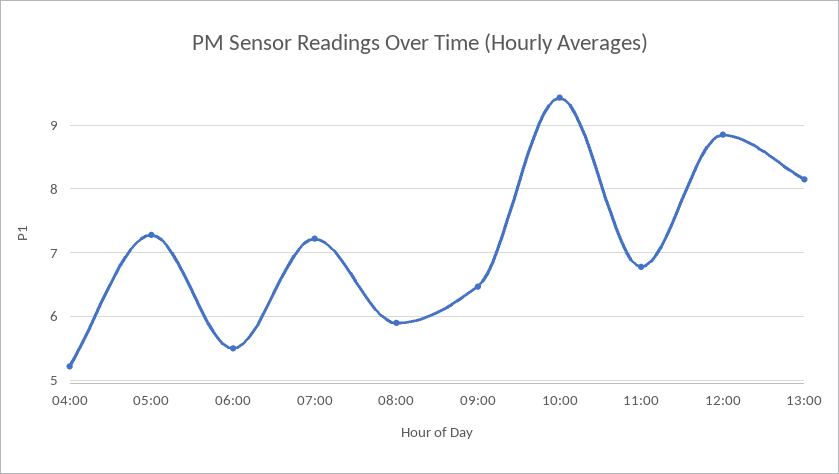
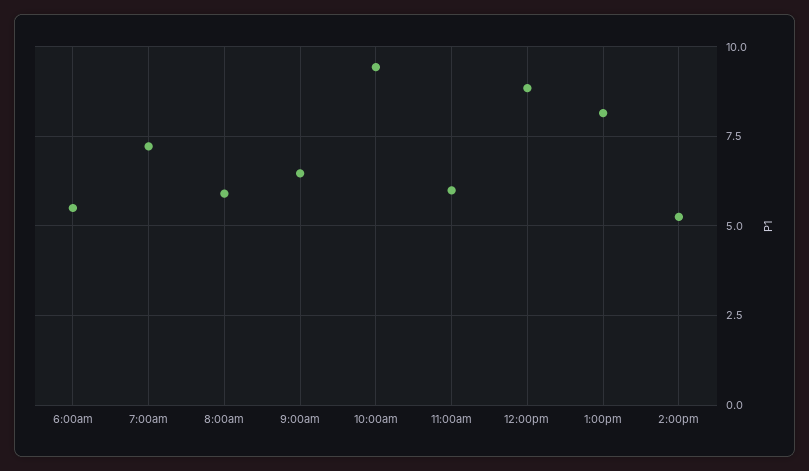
04:00: 5.2 -> none
05:00: 7.3 -> none
11:00: 6.8 -> 6
2:00pm: none -> 5.25

